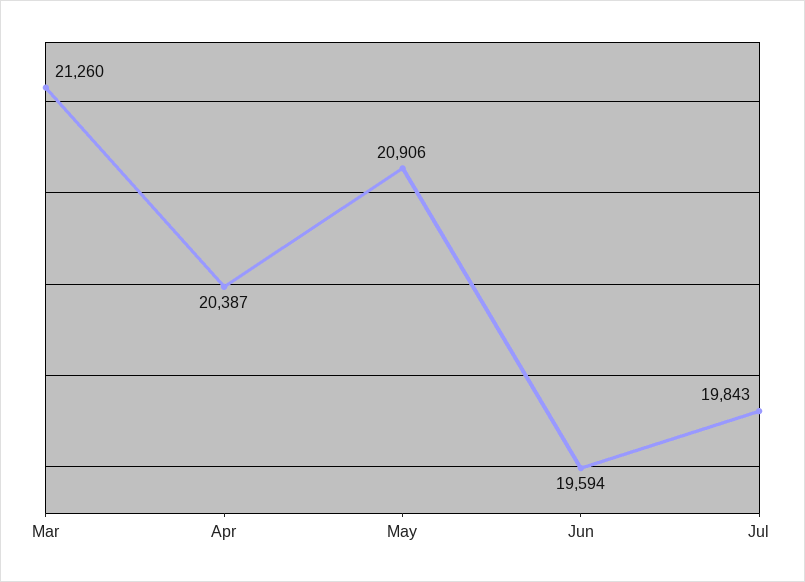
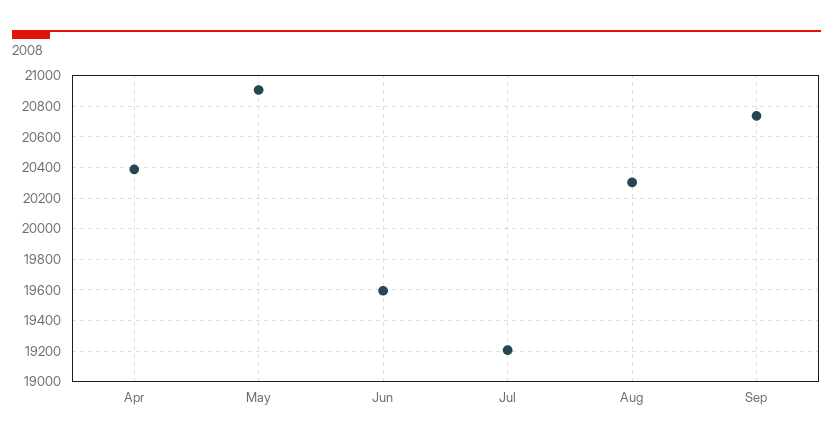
Mar: 21260 -> none
Jul: 19843 -> 19200
Aug: none -> 20300
Sep: none -> 20750

